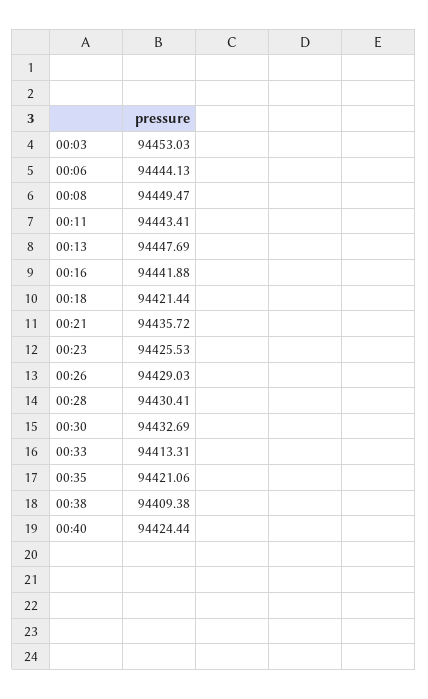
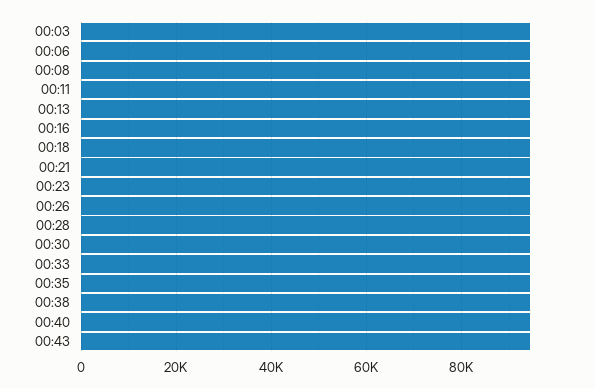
00:43: none -> 94000

